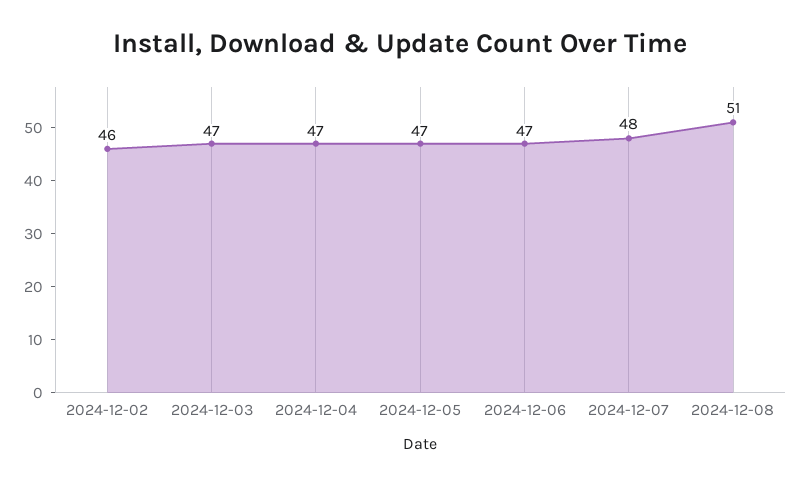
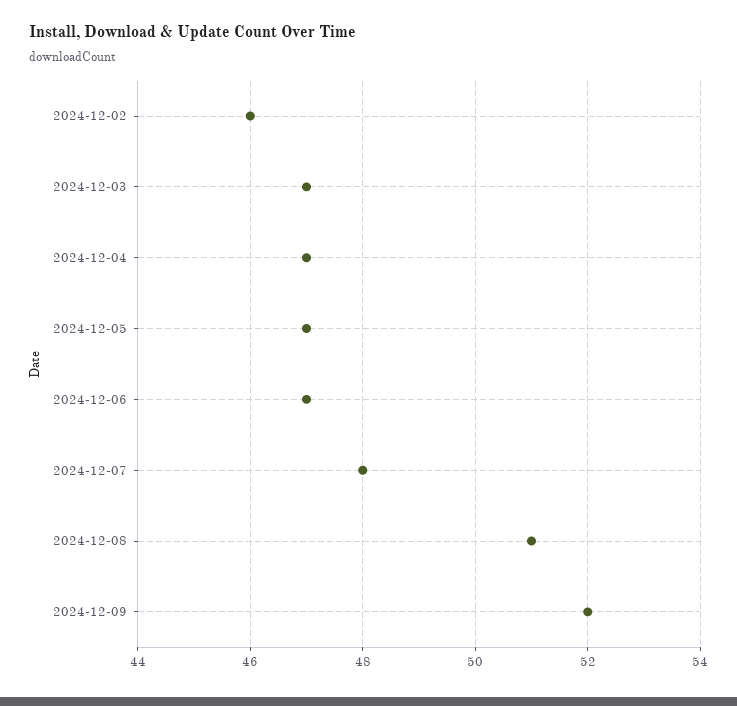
2024-12-09: none -> 52

